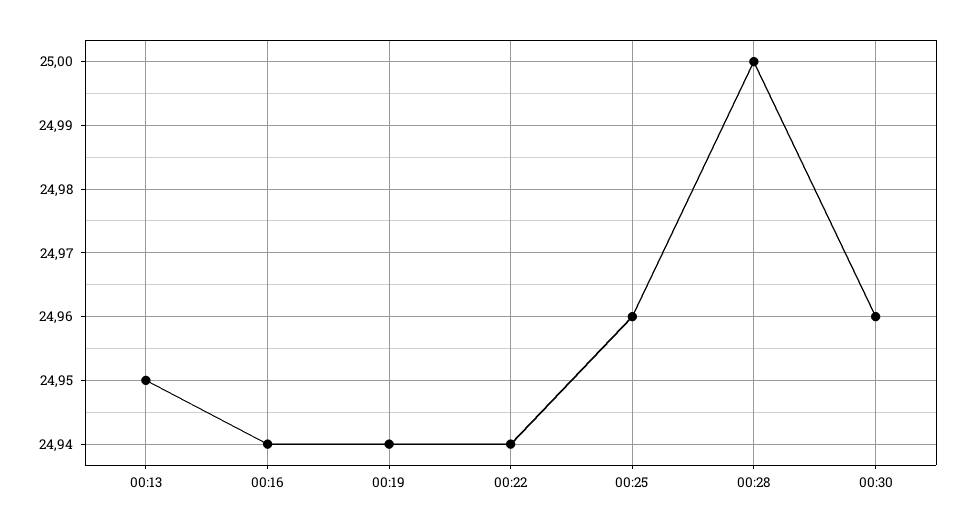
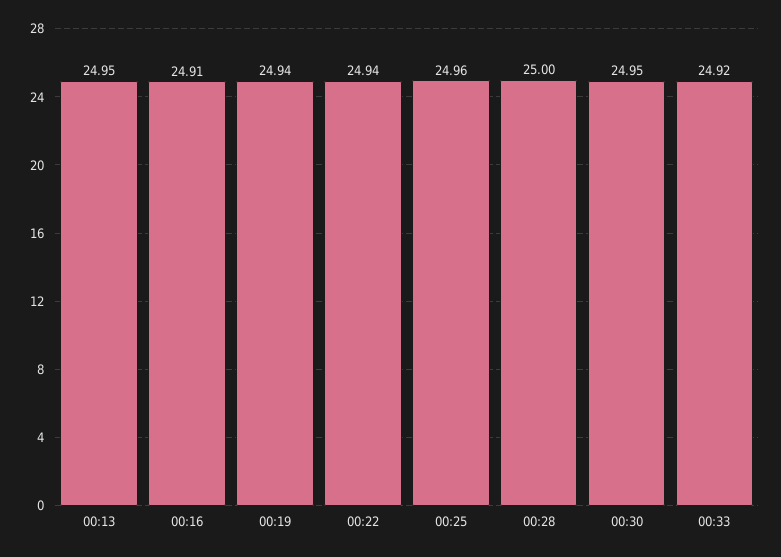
00:16: 24.94 -> 24.91
00:30: 24.96 -> 24.95
00:33: none -> 24.92

